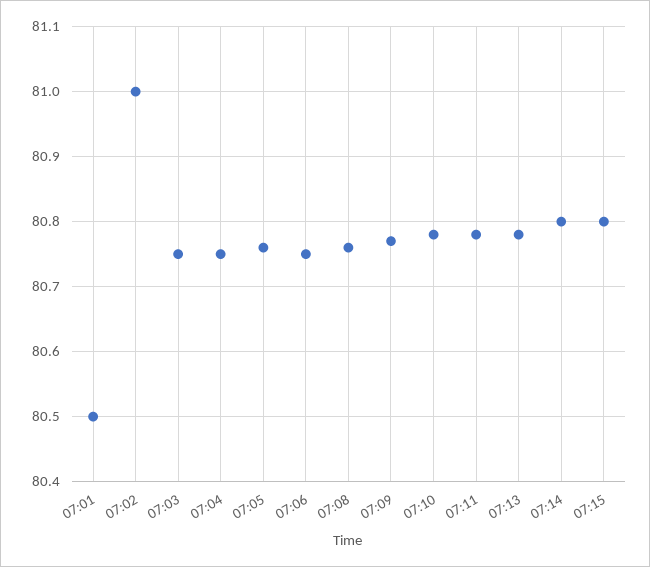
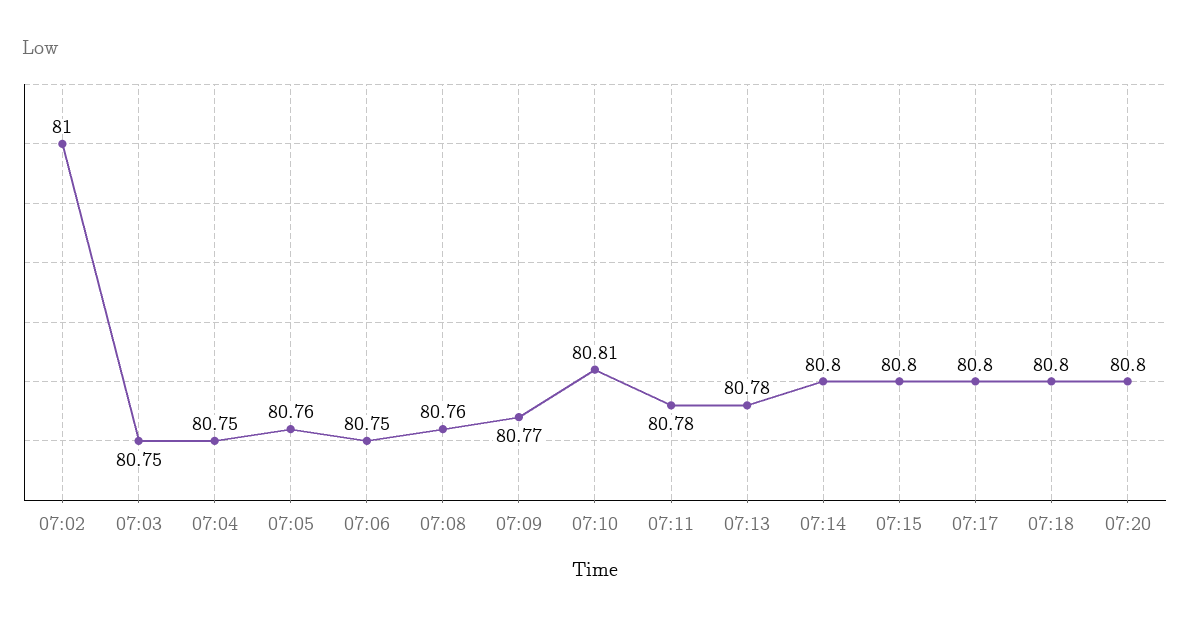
07:01: 80.5 -> none
07:10: 80.78 -> 80.81
07:17: none -> 80.8
07:18: none -> 80.8
07:20: none -> 80.8

